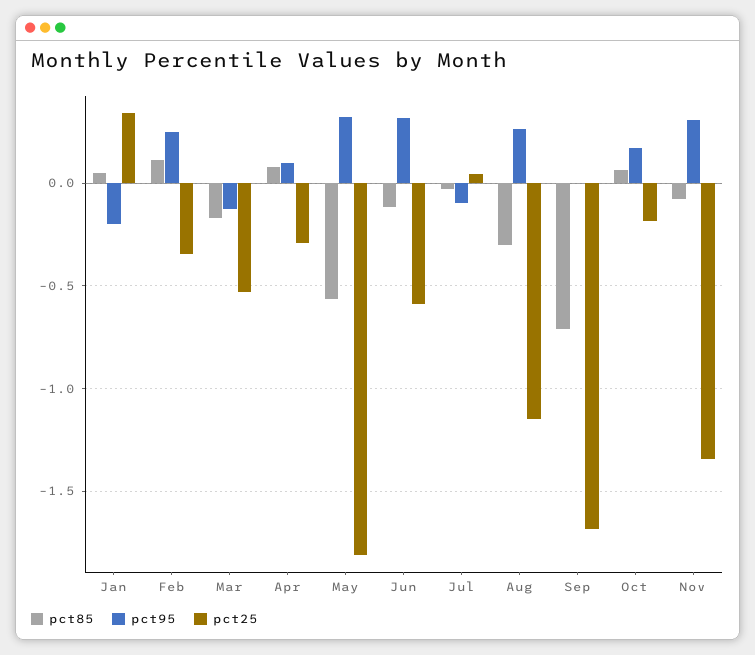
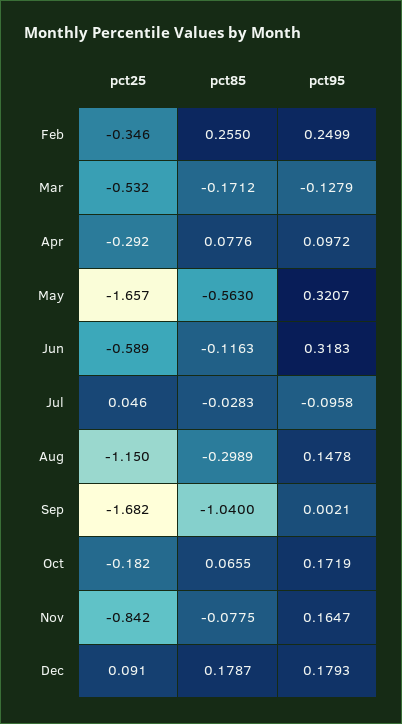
pct85, Jan: 0.05 -> none
pct95, Jan: -0.2 -> none
pct25, Jan: 0.35 -> none
pct85, Feb: 0.1 -> 0.255
pct25, May: -1.8 -> -1.657
pct95, Aug: 0.25 -> 0.1478
pct85, Sep: -0.7 -> -1.04
pct95, Nov: 0.3 -> 0.1647
pct25, Nov: -1.35 -> -0.842
pct25, Dec: none -> 0.091
pct85, Dec: none -> 0.1787
pct95, Dec: none -> 0.1793

